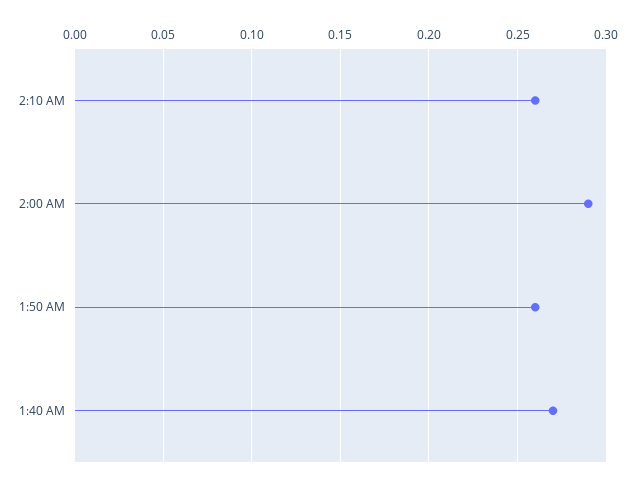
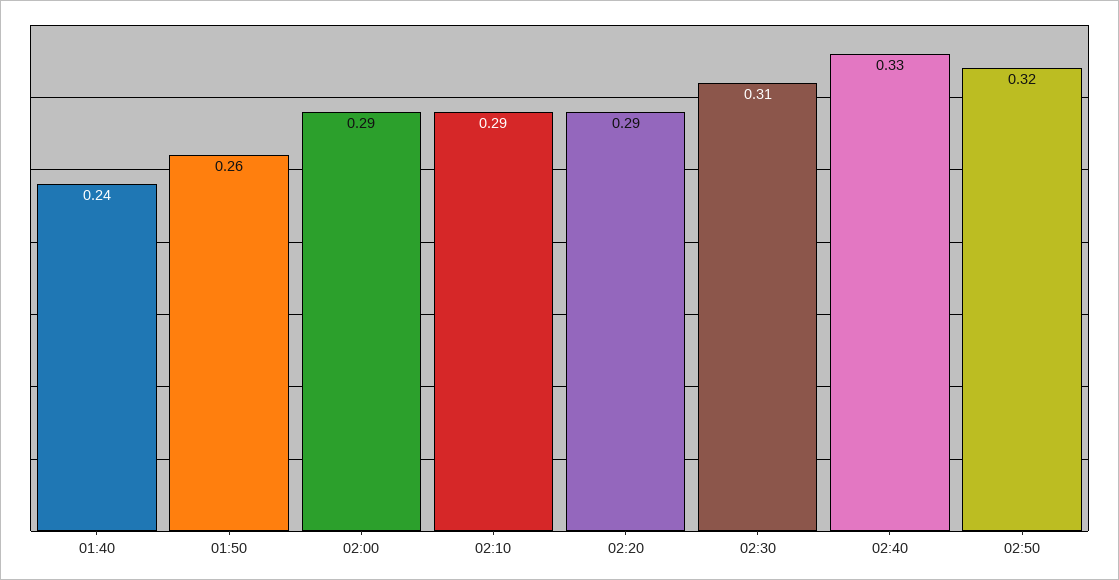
2:10 AM: 0.26 -> 0.29
1:40 AM: 0.27 -> 0.24
02:20: none -> 0.29
02:30: none -> 0.31
02:40: none -> 0.33
02:50: none -> 0.32

